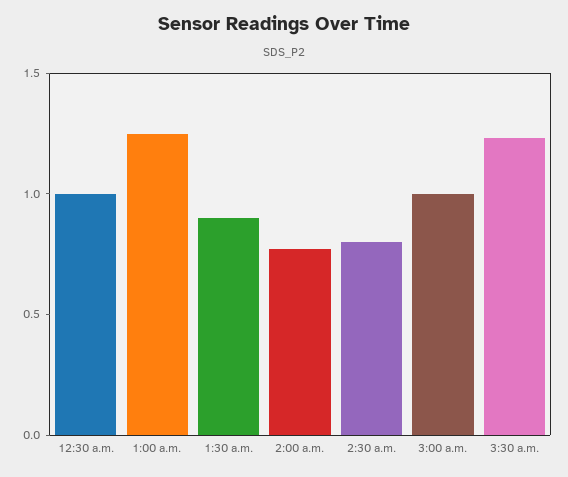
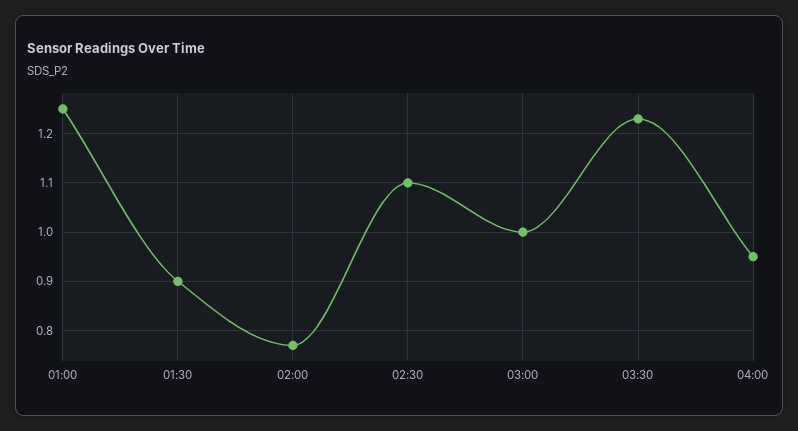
12:30 a.m.: 1 -> none
2:30 a.m.: 0.8 -> 1.1
04:00: none -> 0.95

